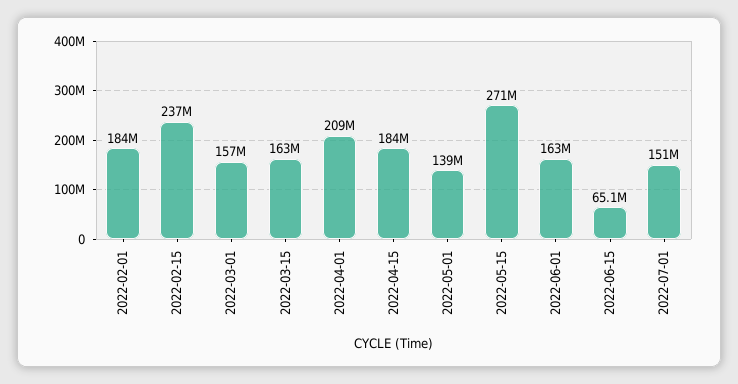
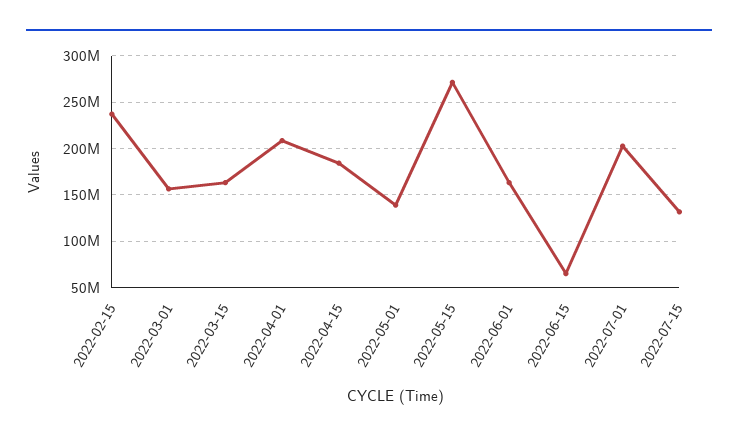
2022-02-01: 184000000 -> none
2022-07-01: 151000000 -> 200000000
2022-07-15: none -> 130000000

